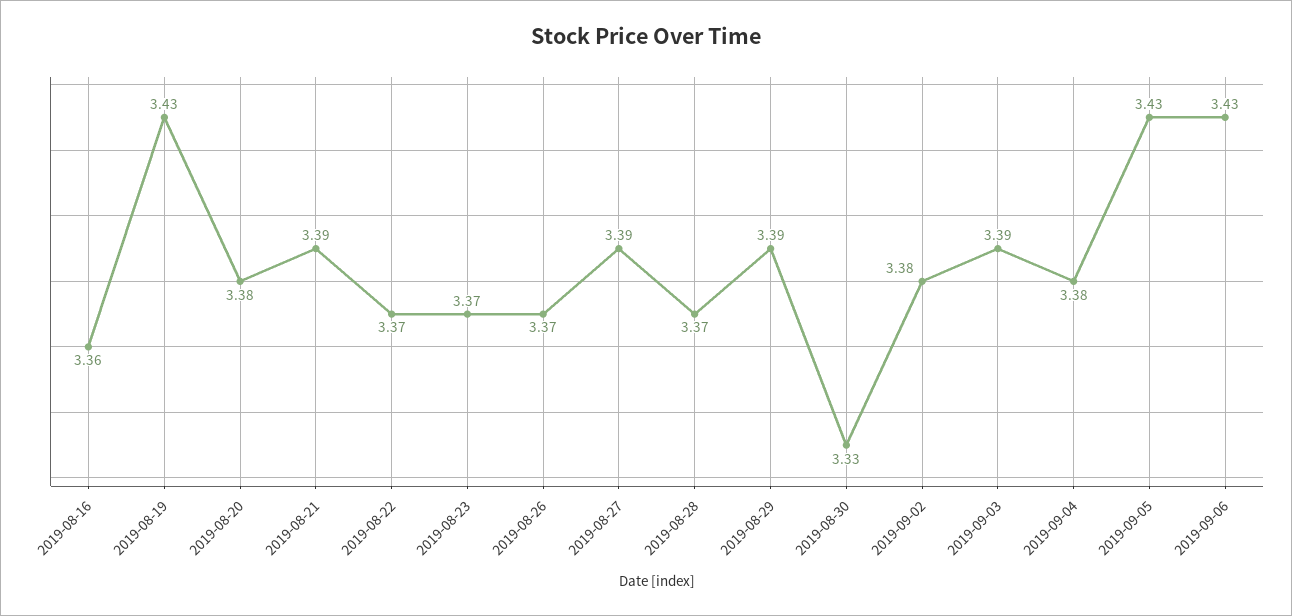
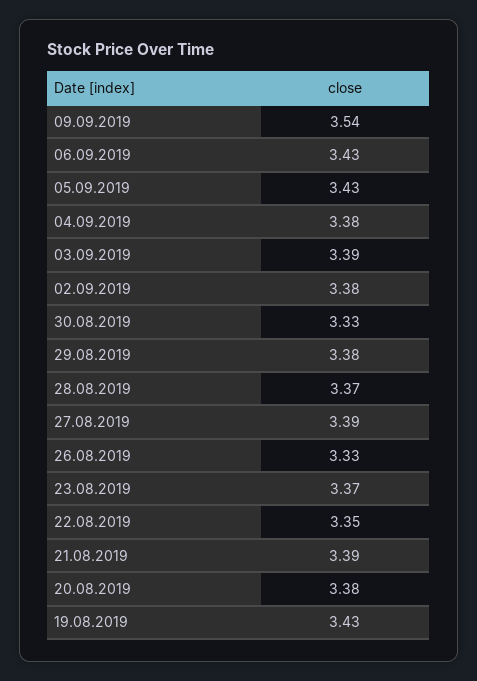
2019-08-16: 3.36 -> none
2019-08-22: 3.37 -> 3.35
2019-08-26: 3.37 -> 3.33
2019-08-29: 3.39 -> 3.38
09.09.2019: none -> 3.54

